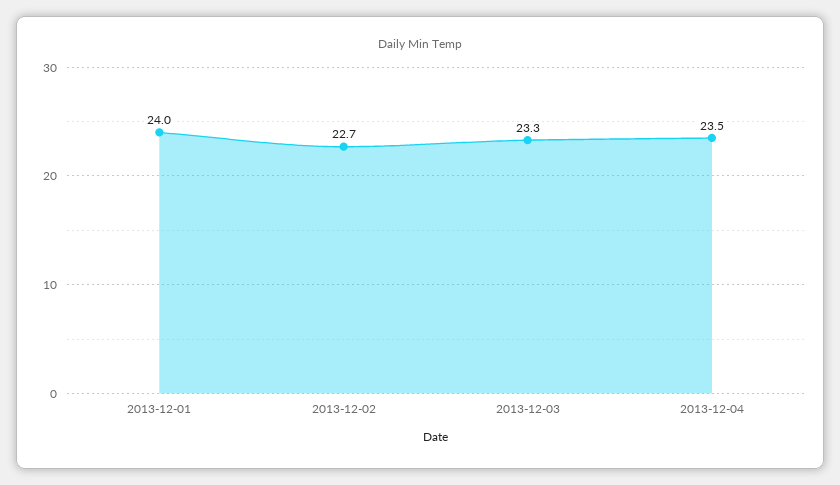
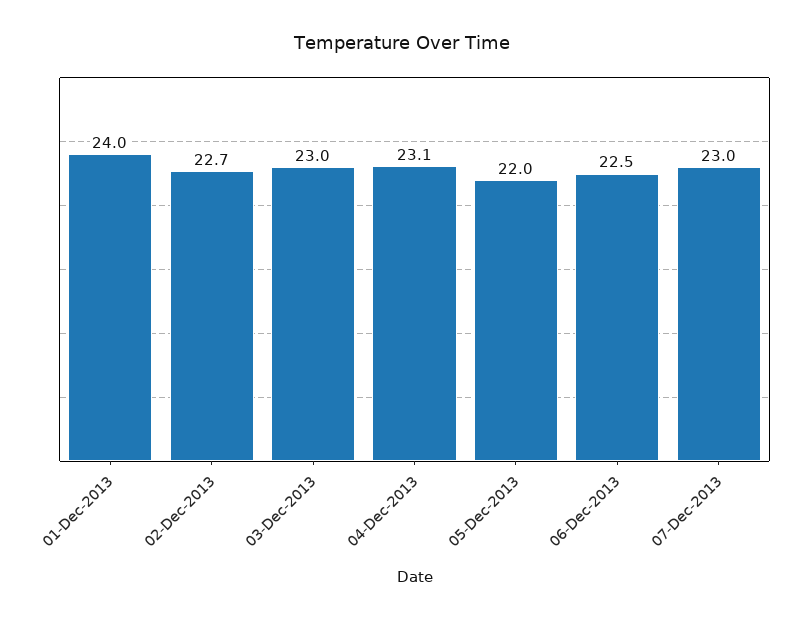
2013-12-03: 23.3 -> 23
2013-12-04: 23.5 -> 23.1
05-Dec-2013: none -> 22
06-Dec-2013: none -> 22.5
07-Dec-2013: none -> 23

